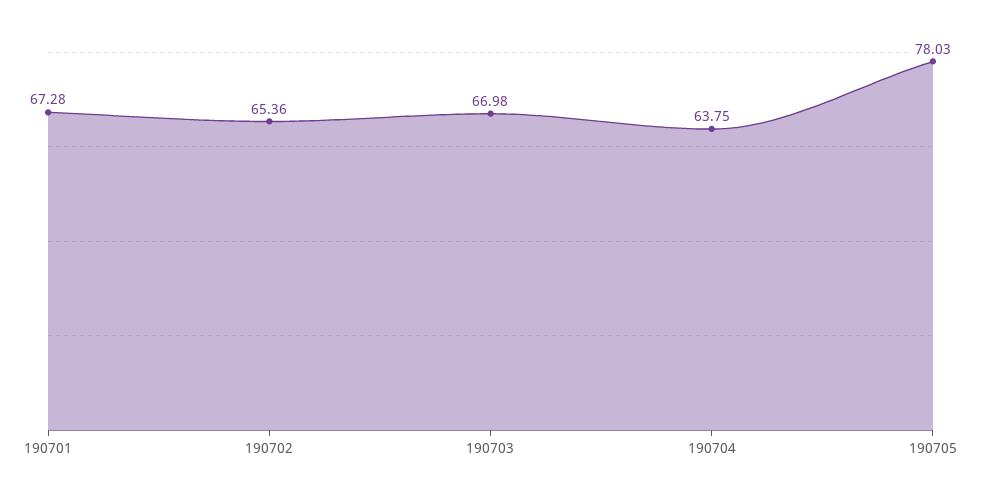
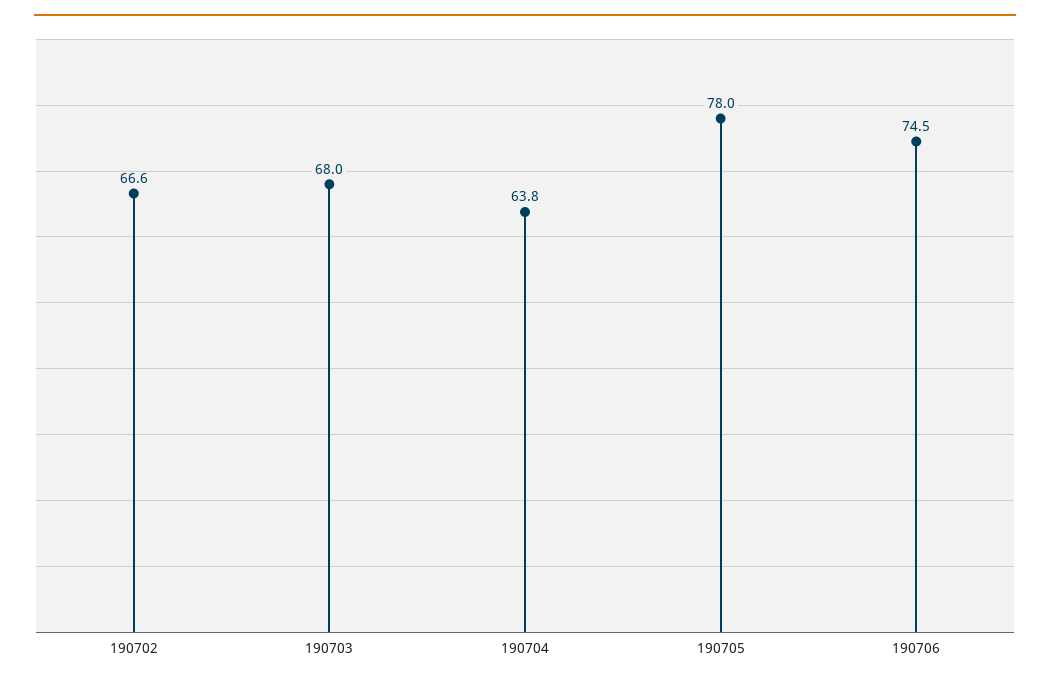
190701: 67.28 -> none
190702: 65.36 -> 66.6
190703: 66.98 -> 68
190706: none -> 74.5

